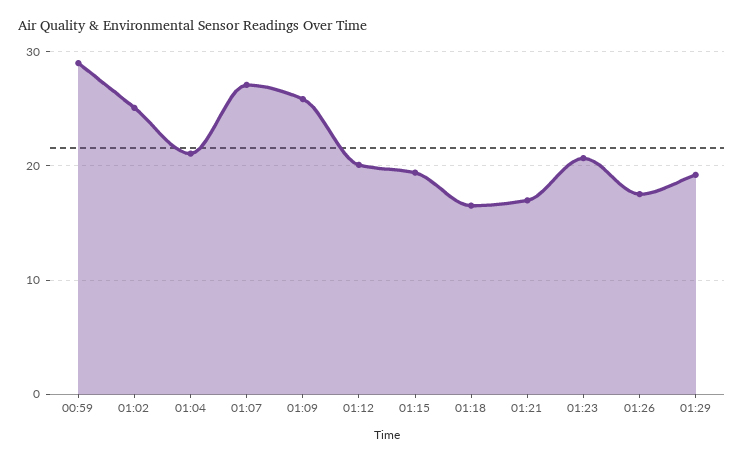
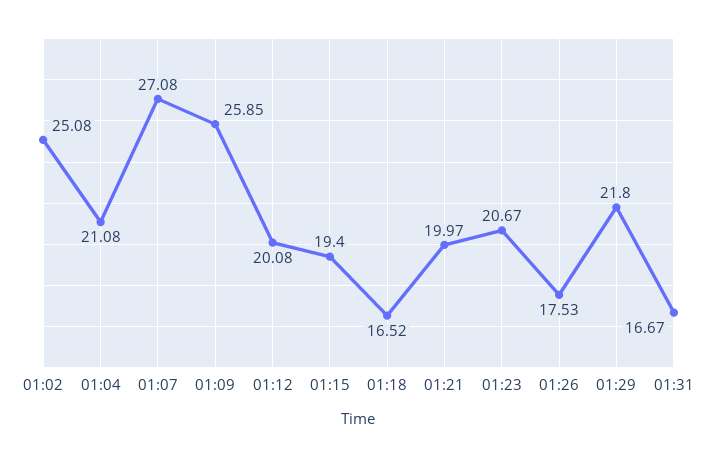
00:59: 29 -> none
01:21: 17 -> 19.97
01:29: 19 -> 21.8
01:31: none -> 16.67

